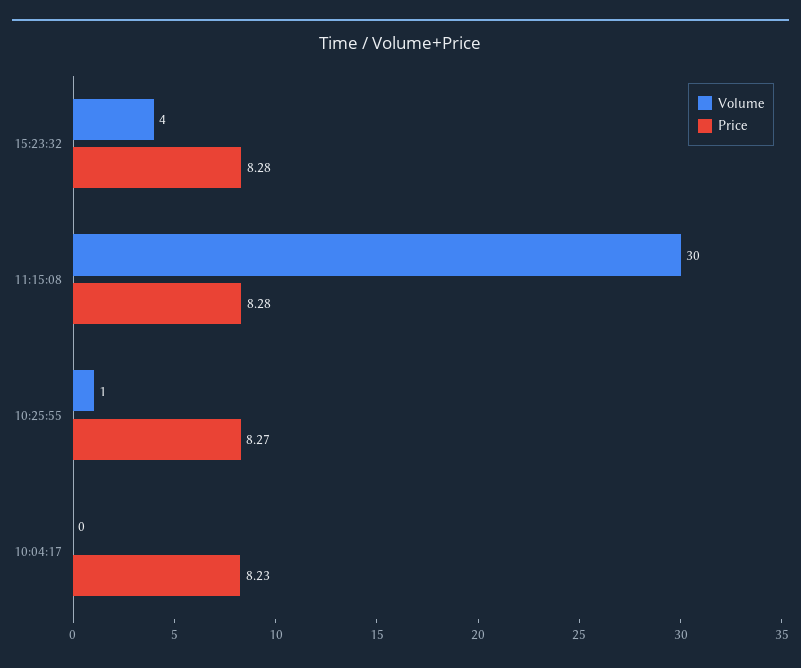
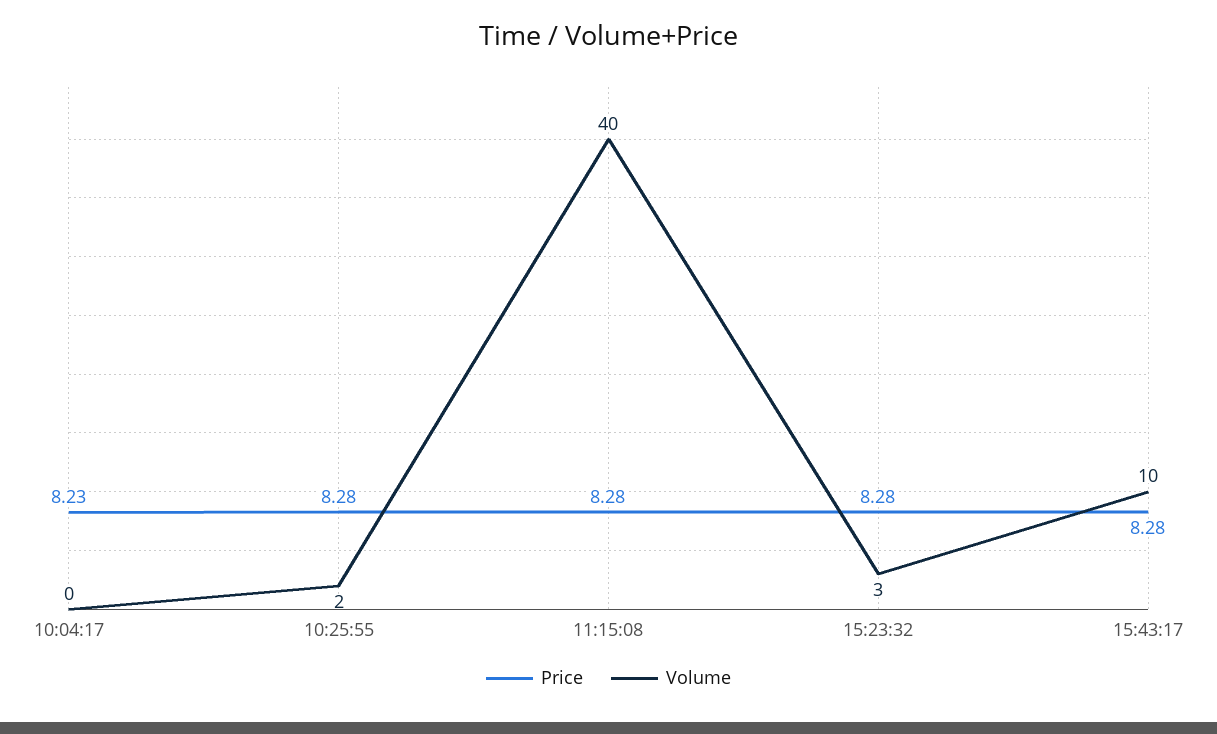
Volume, 15:23:32: 4 -> 3
Volume, 11:15:08: 30 -> 40
Volume, 10:25:55: 1 -> 2
Price, 10:25:55: 8.27 -> 8.28
Price, 15:43:17: none -> 8.28
Volume, 15:43:17: none -> 10

